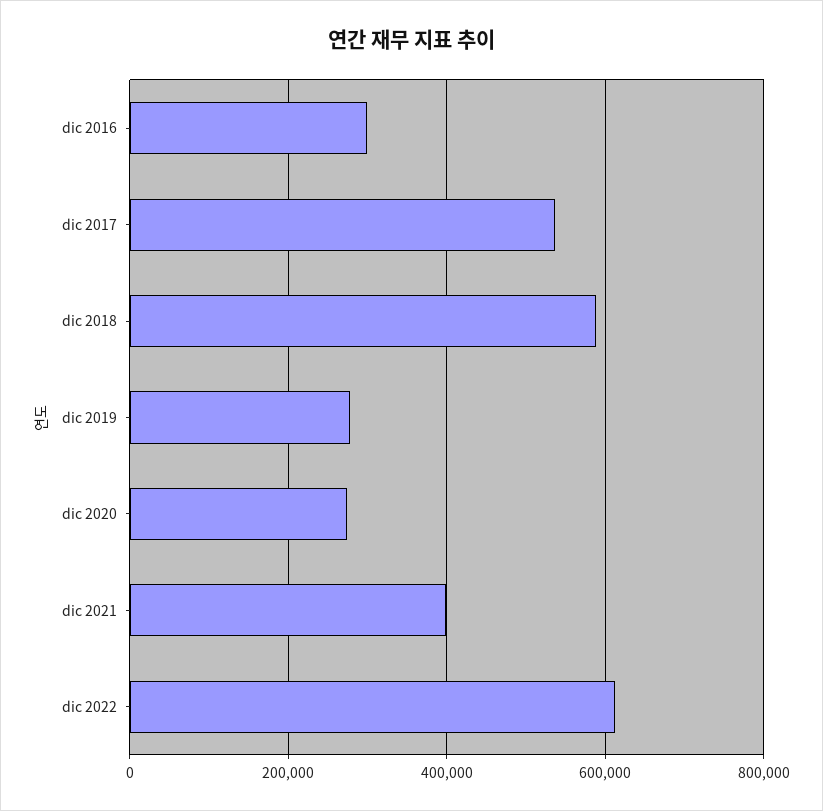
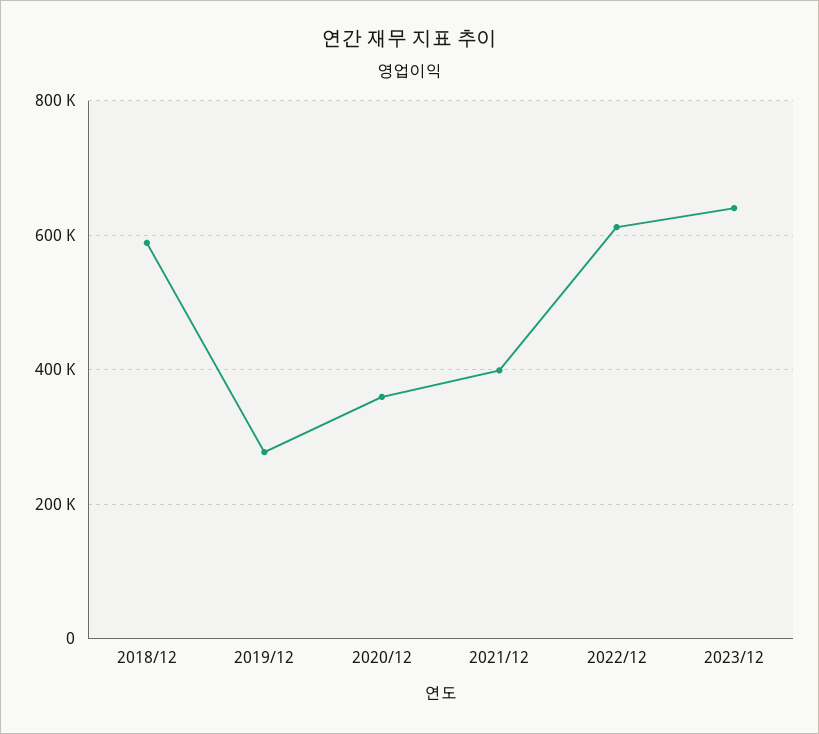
dic 2016: 300000 -> none
dic 2017: 540000 -> none
dic 2020: 280000 -> 360000
2023/12: none -> 640000

